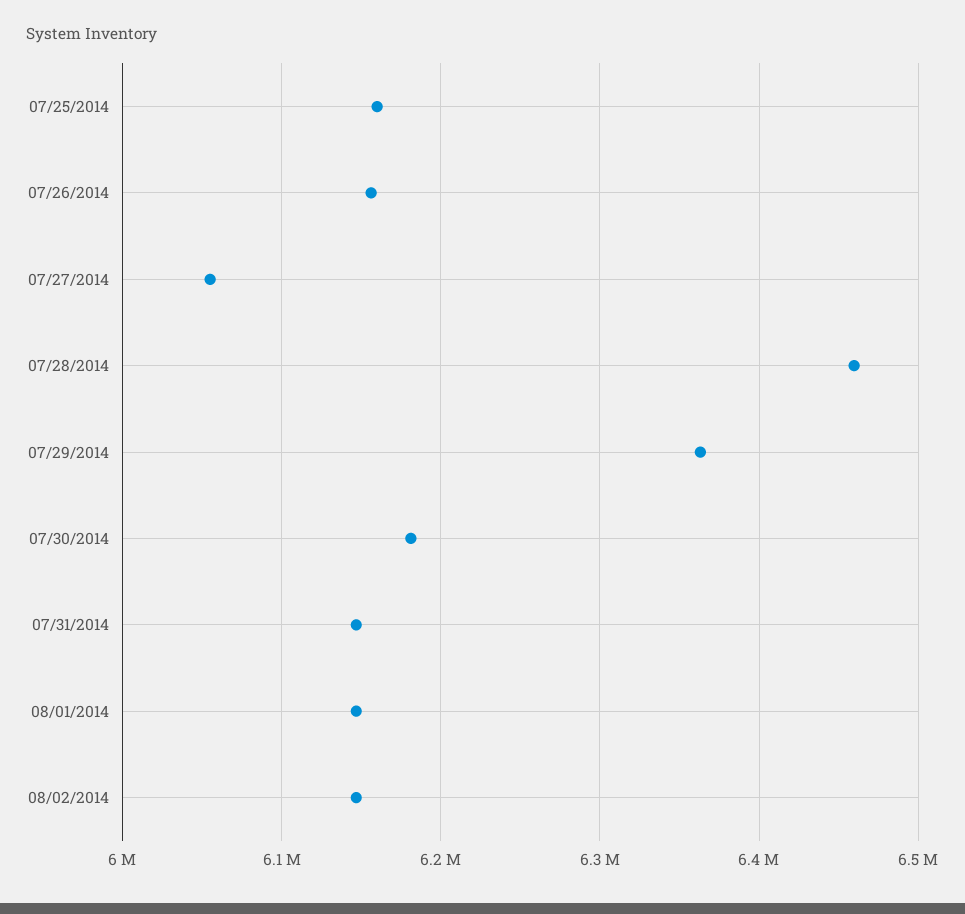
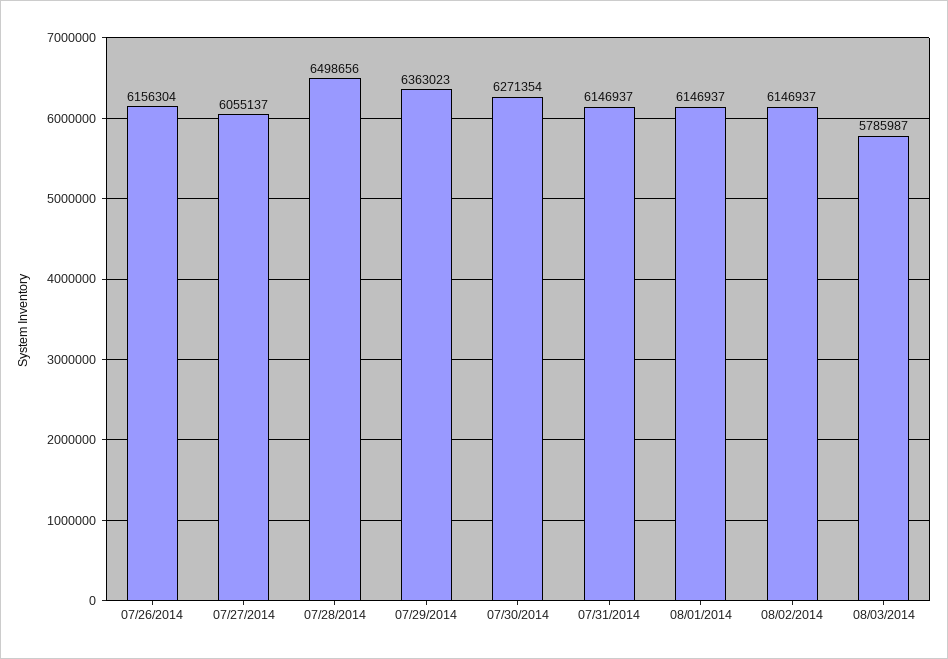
07/25/2014: 6160000 -> none
07/28/2014: 6460000 -> 6498656
07/30/2014: 6180000 -> 6271354
08/03/2014: none -> 5785987

